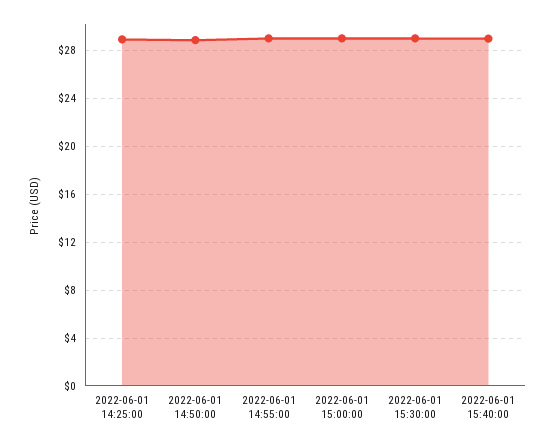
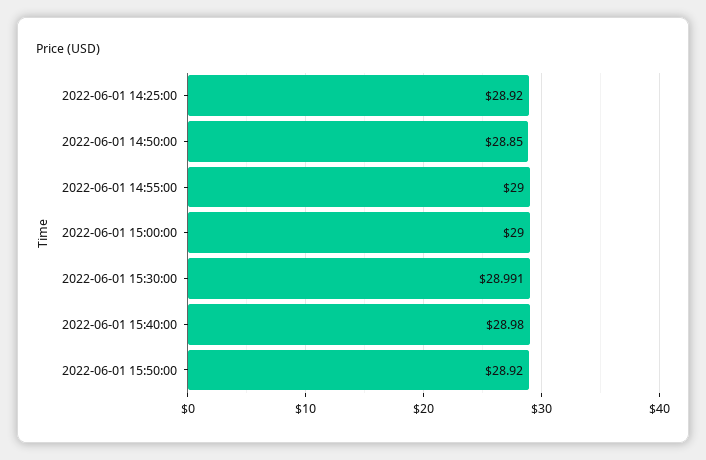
2022-06-01 15:50:00: none -> 28.92

